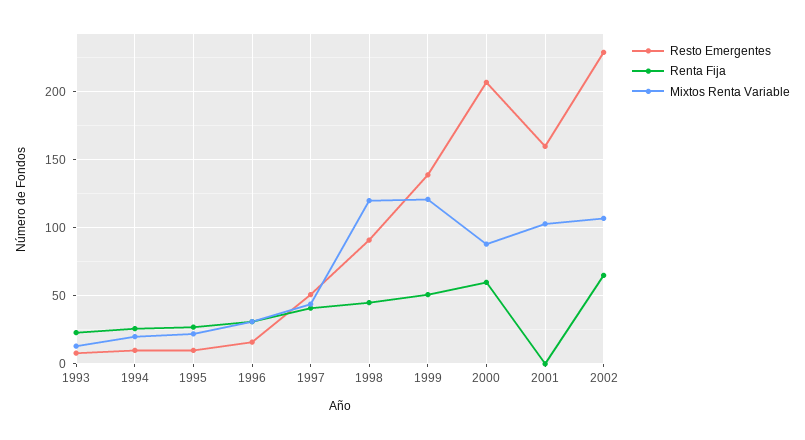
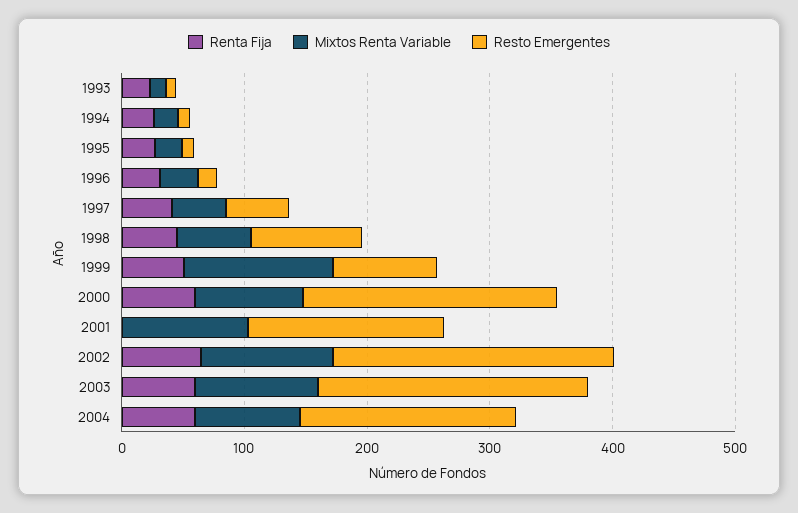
Mixtos Renta Variable, 1998: 120 -> 60
Resto Emergentes, 1999: 140 -> 80
Renta Fija, 2003: none -> 60
Mixtos Renta Variable, 2003: none -> 100
Resto Emergentes, 2003: none -> 220
Renta Fija, 2004: none -> 60
Mixtos Renta Variable, 2004: none -> 80
Resto Emergentes, 2004: none -> 180

